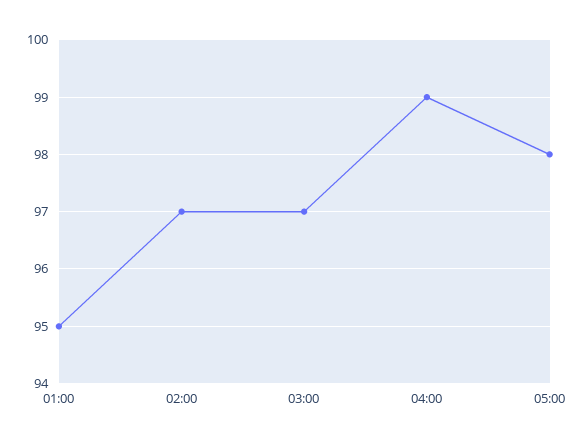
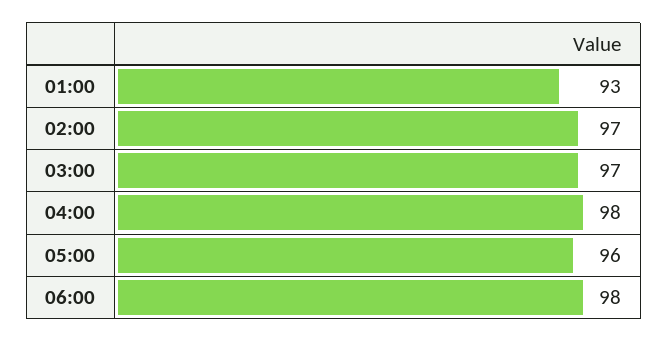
01:00: 95 -> 93
04:00: 99 -> 98
05:00: 98 -> 96
06:00: none -> 98

